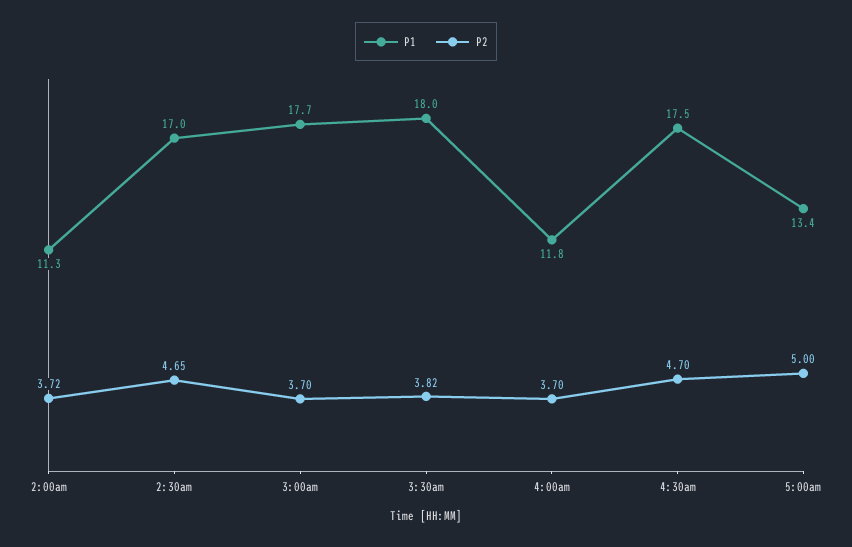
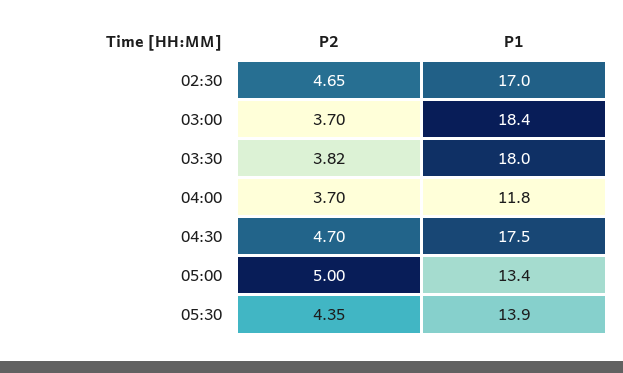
P1, 2:00am: 11.3 -> none
P2, 2:00am: 3.72 -> none
P1, 3:00am: 17.7 -> 18.4
P2, 05:30: none -> 4.35
P1, 05:30: none -> 13.9

